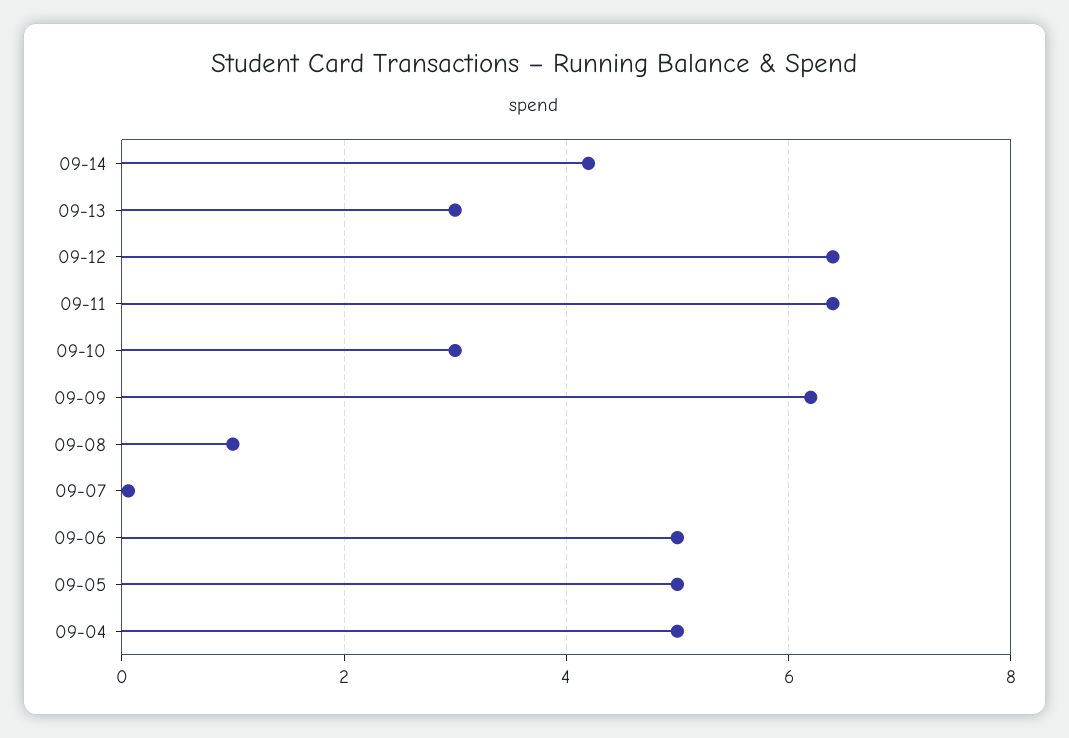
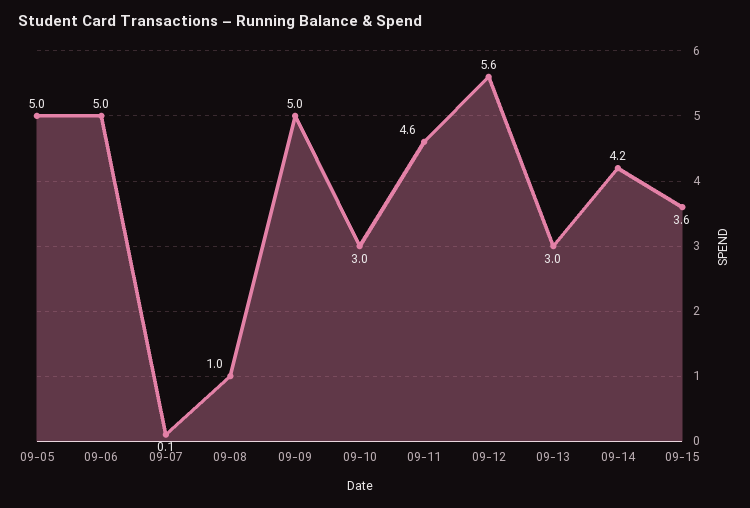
09-12: 6.4 -> 5.6
09-11: 6.4 -> 4.6
09-09: 6.2 -> 5
09-04: 5 -> none
09-15: none -> 3.6

